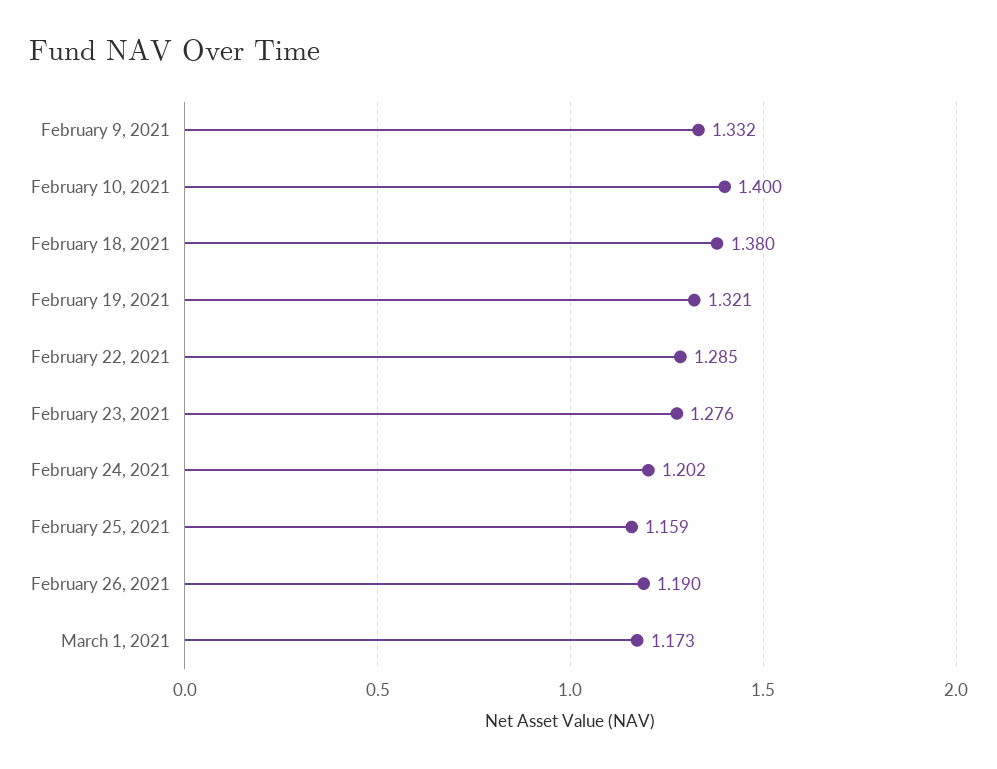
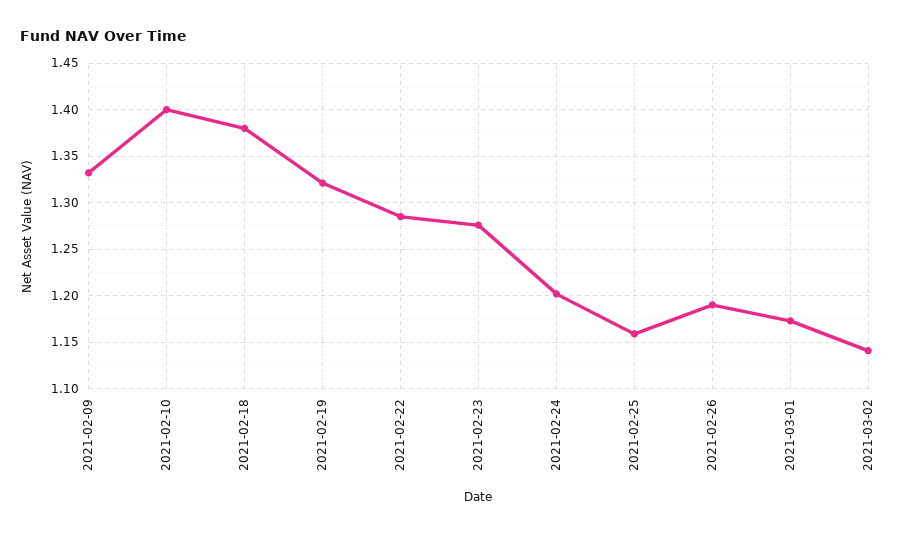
2021-03-02: none -> 1.14

